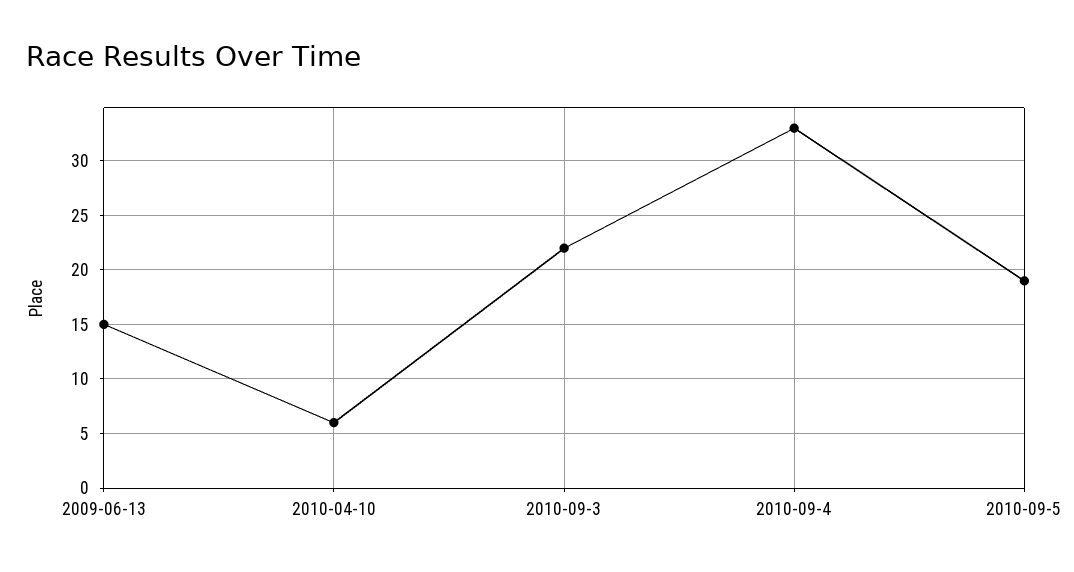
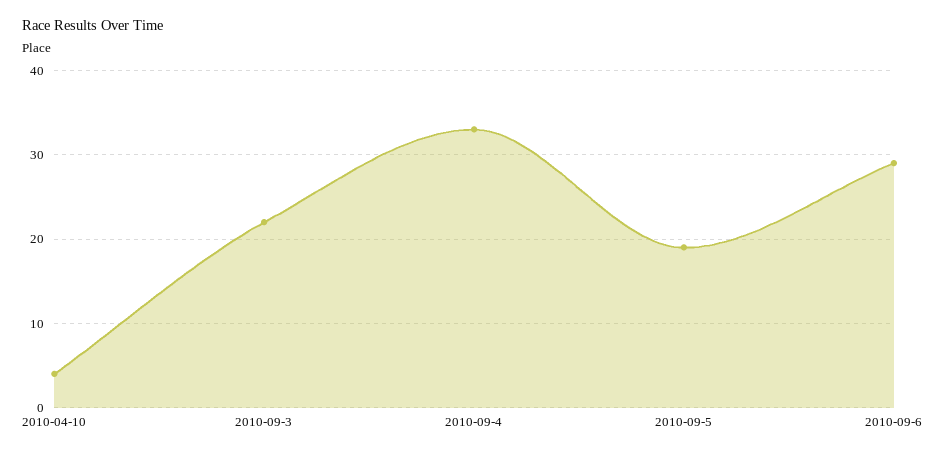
2009-06-13: 15 -> none
2010-04-10: 6 -> 4
2010-09-6: none -> 29

